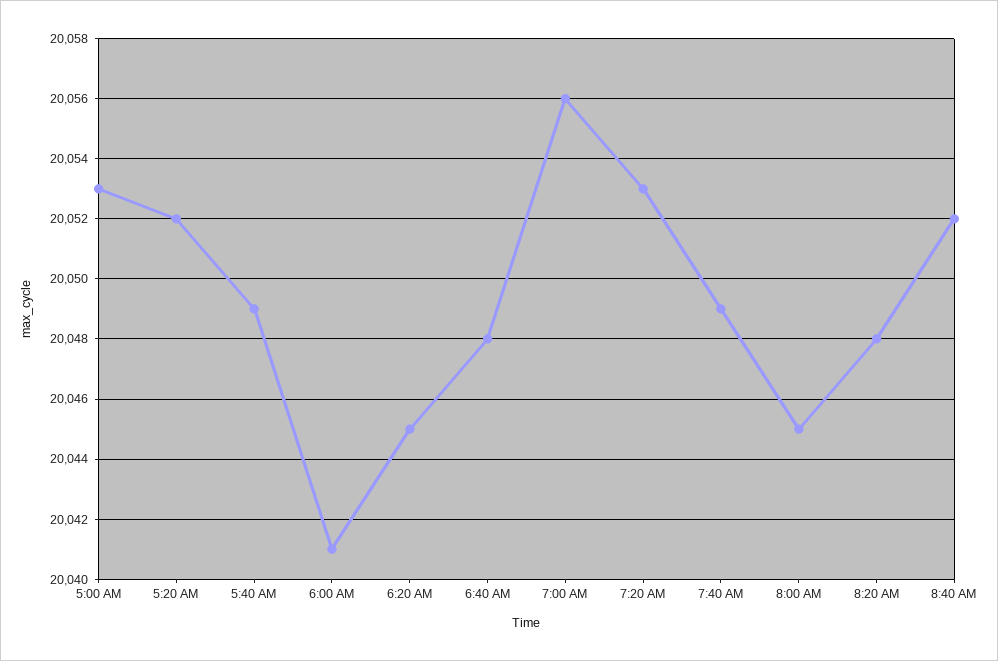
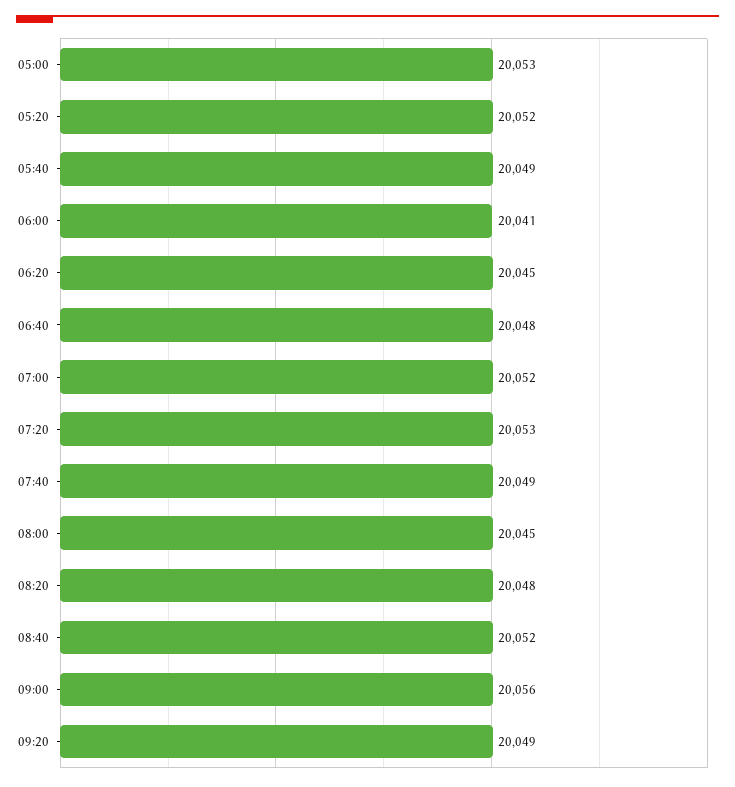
7:00 AM: 20056 -> 20052
09:00: none -> 20056
09:20: none -> 20049

